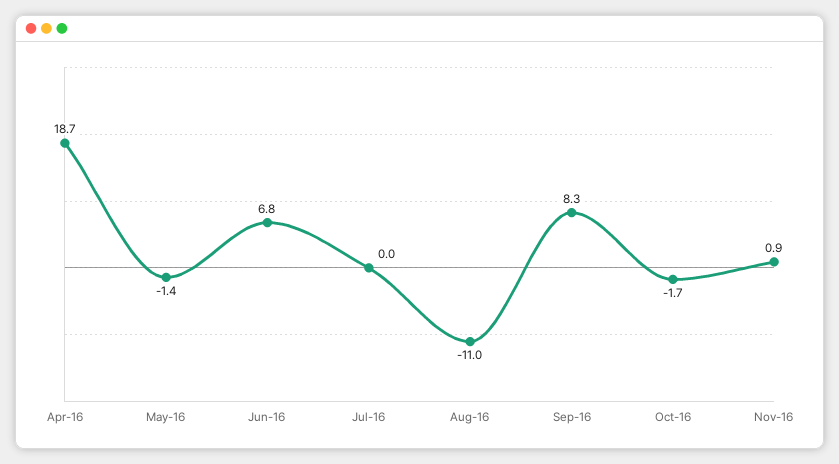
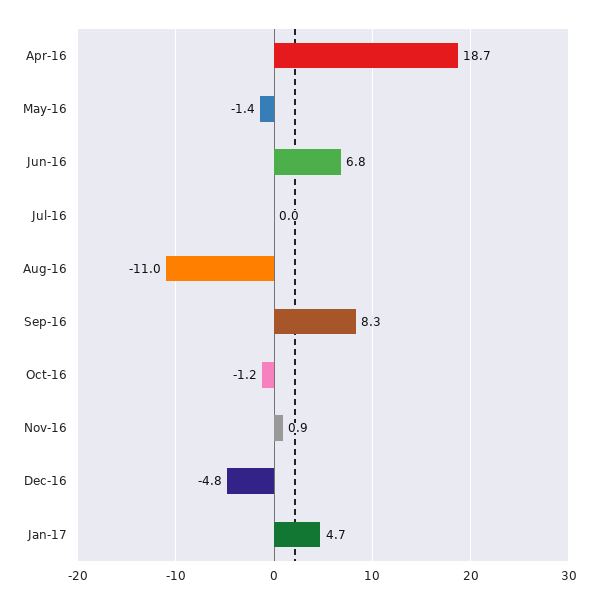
Oct-16: -1.7 -> -1.2
Dec-16: none -> -4.8
Jan-17: none -> 4.7

